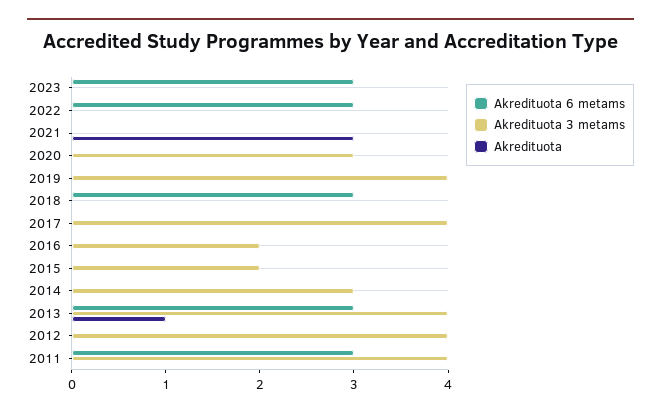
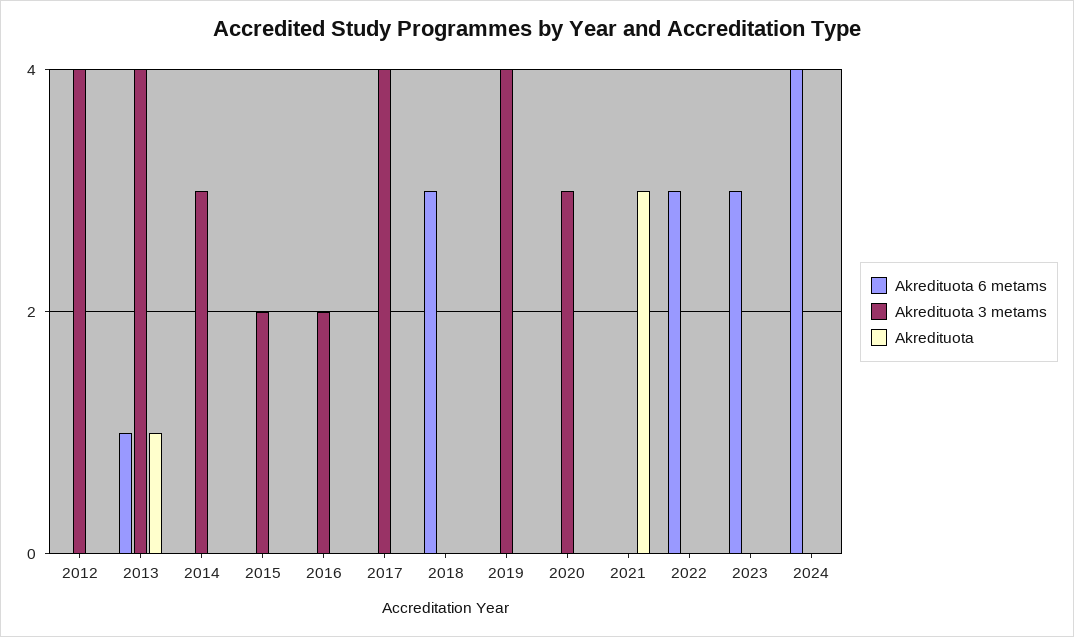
Akredituota 6 metams, 2013: 3 -> 1
Akredituota 6 metams, 2011: 3 -> none
Akredituota 3 metams, 2011: 4 -> none
Akredituota, 2011: 0 -> none
Akredituota 6 metams, 2024: none -> 4
Akredituota 3 metams, 2024: none -> 0
Akredituota, 2024: none -> 0

